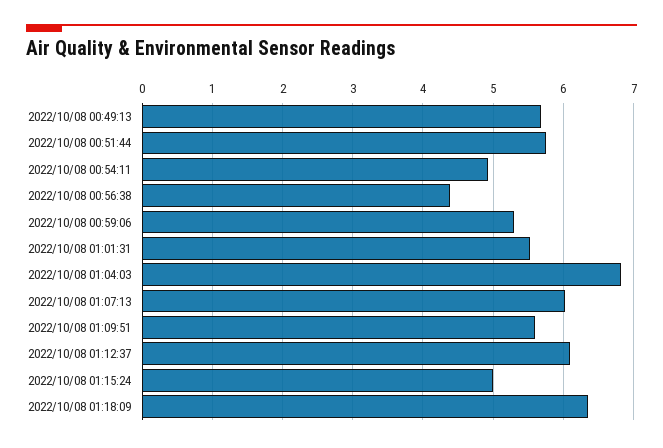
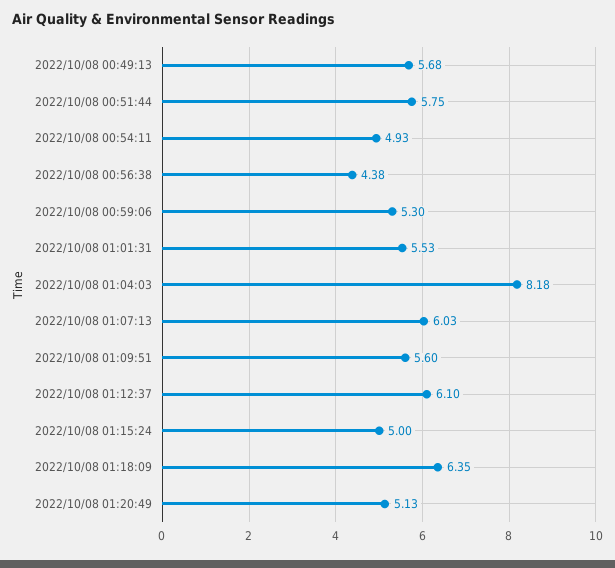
2022/10/08 01:04:03: 6.8 -> 8.18
2022/10/08 01:20:49: none -> 5.13

